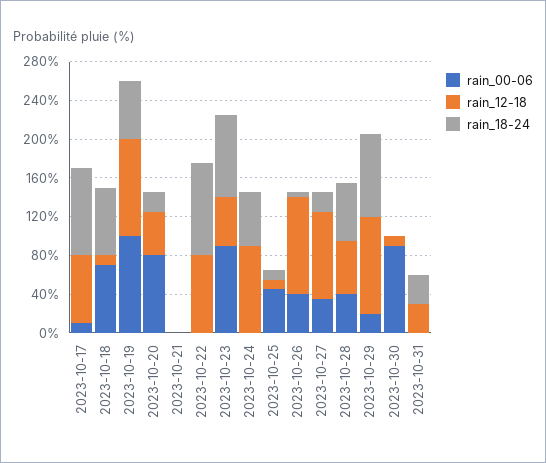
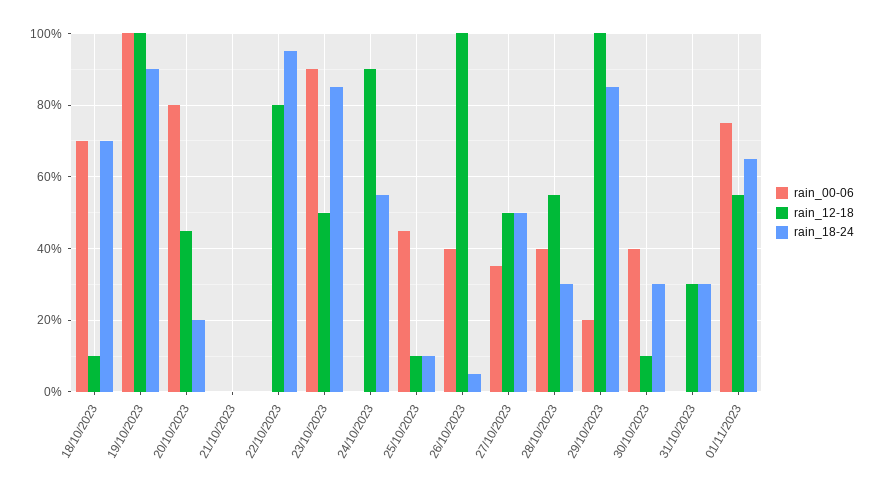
rain_00-06, 2023-10-17: 10 -> none
rain_12-18, 2023-10-17: 70 -> none
rain_18-24, 2023-10-17: 90 -> none
rain_18-24, 2023-10-19: 60 -> 90
rain_12-18, 2023-10-27: 90 -> 50
rain_18-24, 2023-10-27: 20 -> 50
rain_18-24, 2023-10-28: 60 -> 30
rain_00-06, 2023-10-30: 90 -> 40
rain_18-24, 2023-10-30: 0 -> 30
rain_00-06, 01/11/2023: none -> 75
rain_12-18, 01/11/2023: none -> 55
rain_18-24, 01/11/2023: none -> 65

